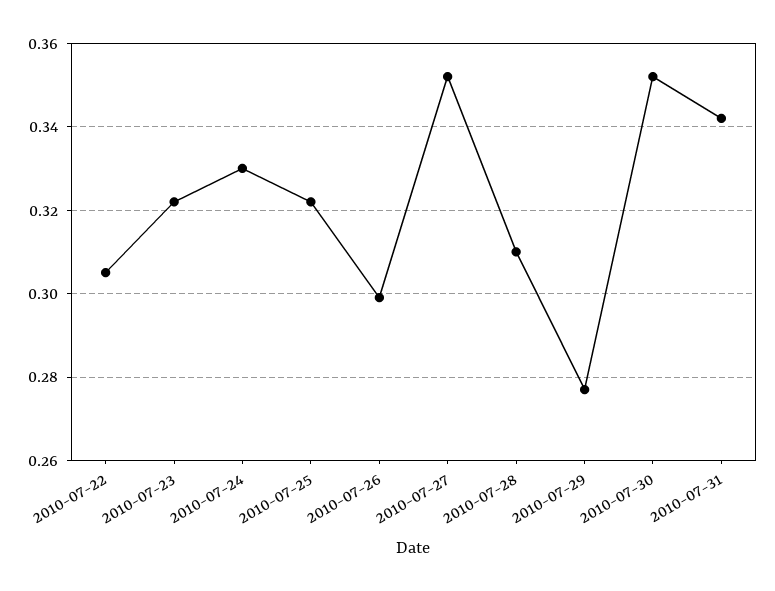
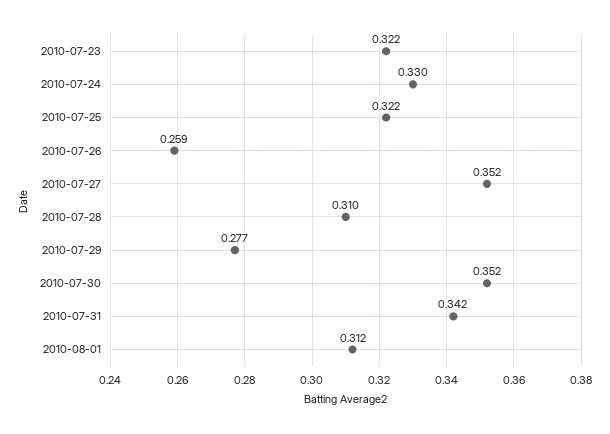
2010-07-22: 0.305 -> none
2010-07-26: 0.3 -> 0.259
2010-08-01: none -> 0.312

